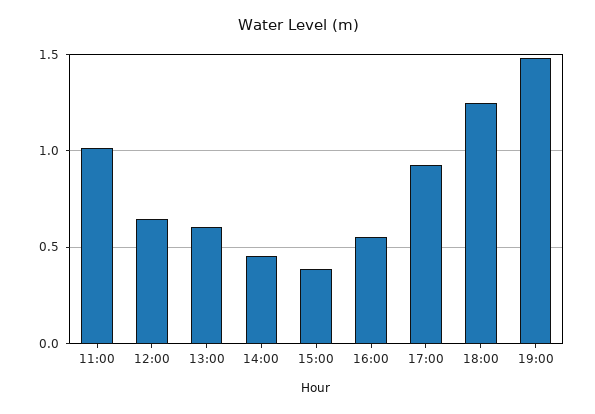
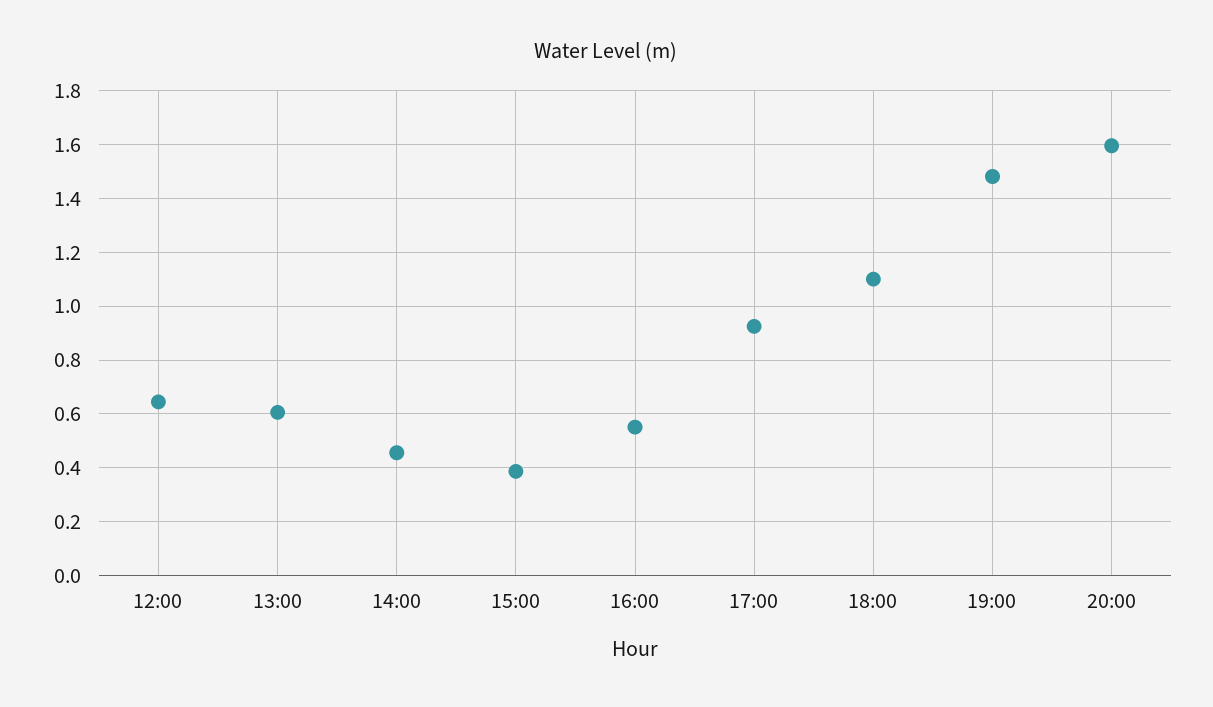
11:00: 1 -> none
18:00: 1.25 -> 1.1
20:00: none -> 1.6

